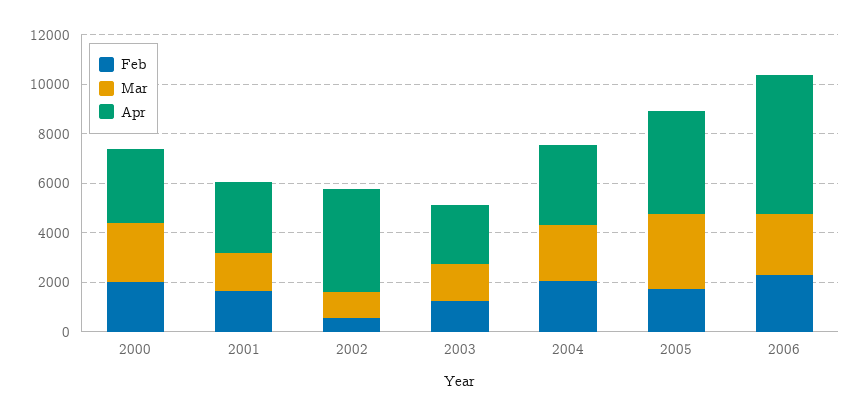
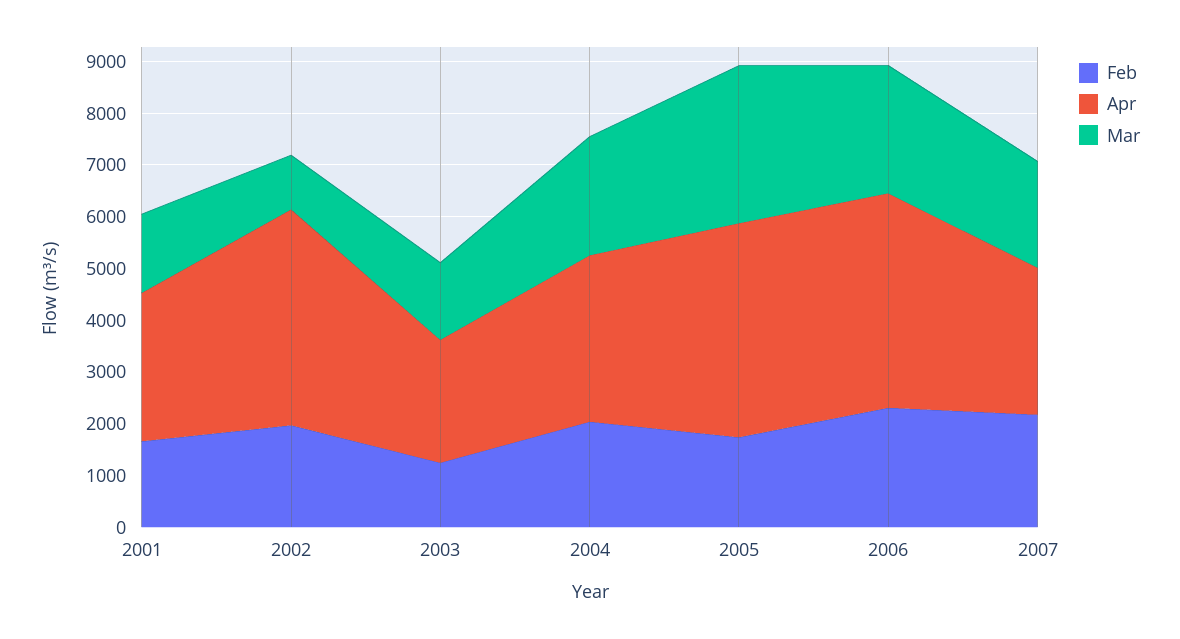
Feb, 2000: 2000 -> none
Mar, 2000: 2500 -> none
Apr, 2000: 3000 -> none
Feb, 2002: 500 -> 2000
Apr, 2006: 5500 -> 4200
Feb, 2007: none -> 2200
Apr, 2007: none -> 2800
Mar, 2007: none -> 2000

